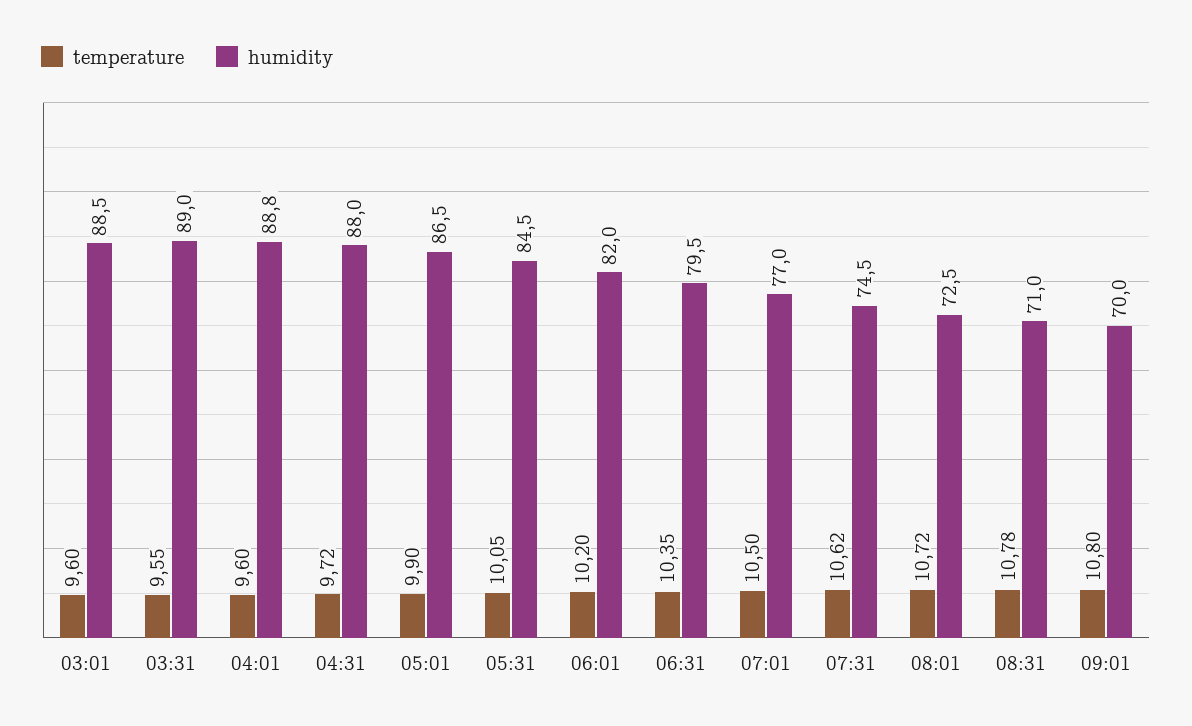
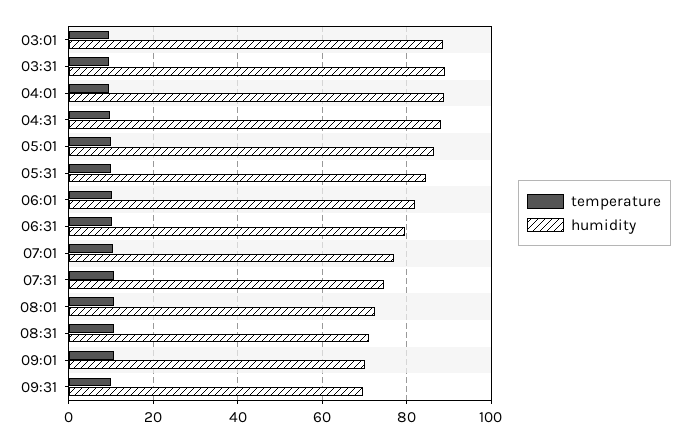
temperature, 09:31: none -> 10
humidity, 09:31: none -> 70

